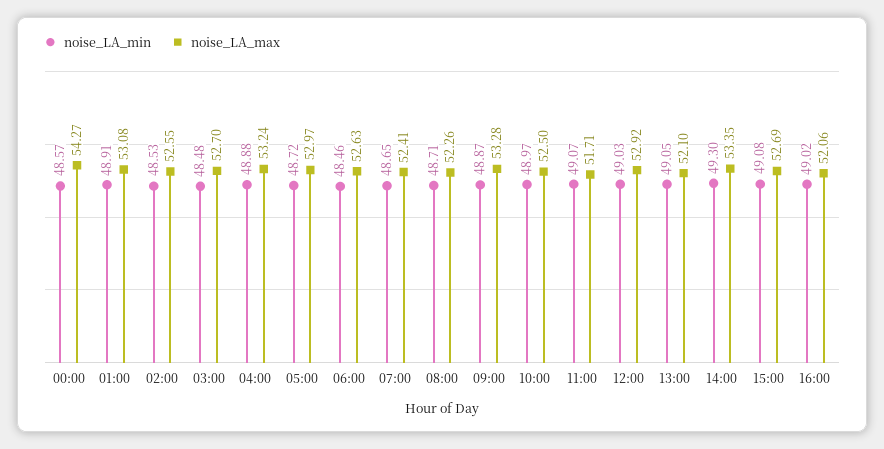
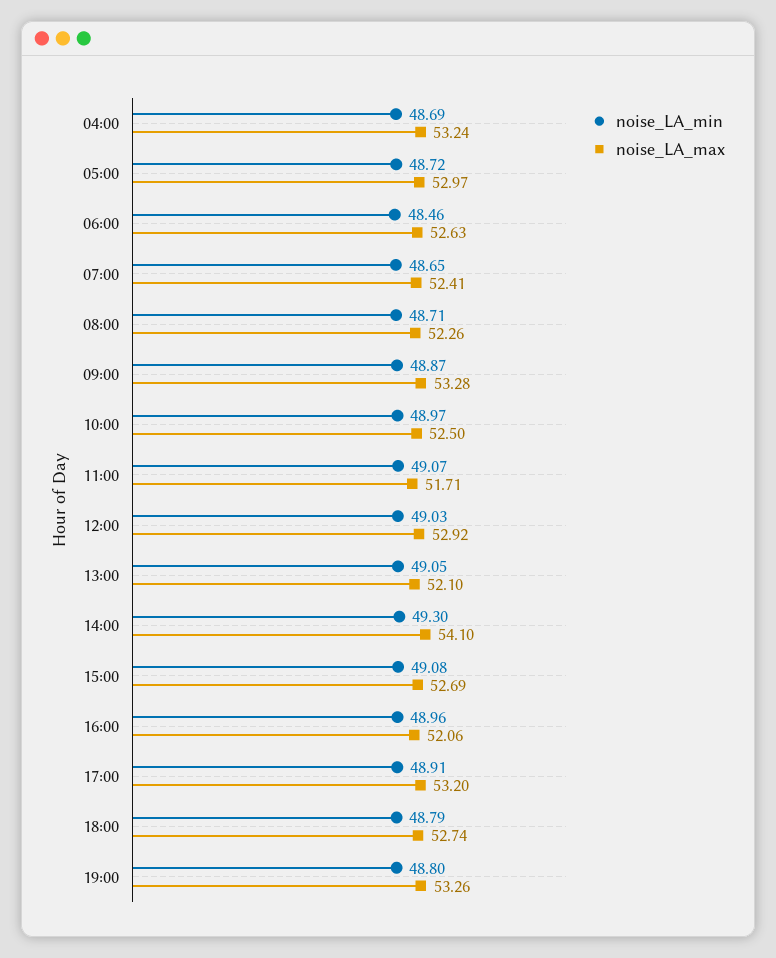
noise_LA_min, 00:00: 48.57 -> none
noise_LA_max, 00:00: 54.27 -> none
noise_LA_min, 01:00: 48.91 -> none
noise_LA_max, 01:00: 53.08 -> none
noise_LA_min, 02:00: 48.53 -> none
noise_LA_max, 02:00: 52.55 -> none
noise_LA_min, 03:00: 48.48 -> none
noise_LA_max, 03:00: 52.7 -> none
noise_LA_min, 04:00: 48.88 -> 48.69
noise_LA_max, 14:00: 53.35 -> 54.1
noise_LA_min, 16:00: 49.02 -> 48.96
noise_LA_min, 17:00: none -> 48.91
noise_LA_max, 17:00: none -> 53.2
noise_LA_min, 18:00: none -> 48.79
noise_LA_max, 18:00: none -> 52.74
noise_LA_min, 19:00: none -> 48.8
noise_LA_max, 19:00: none -> 53.26

